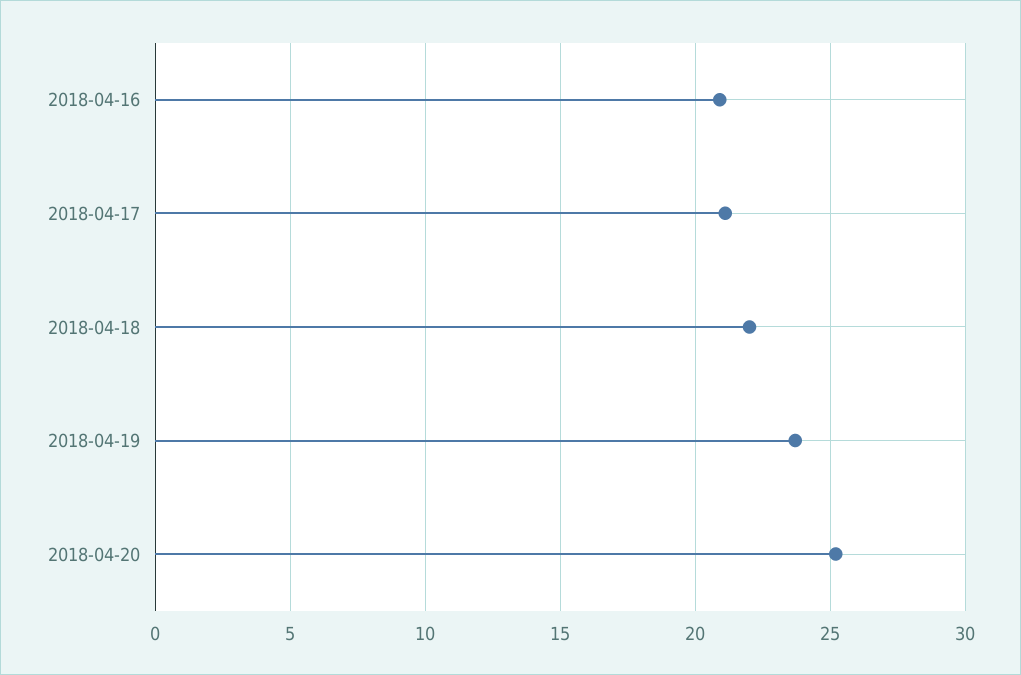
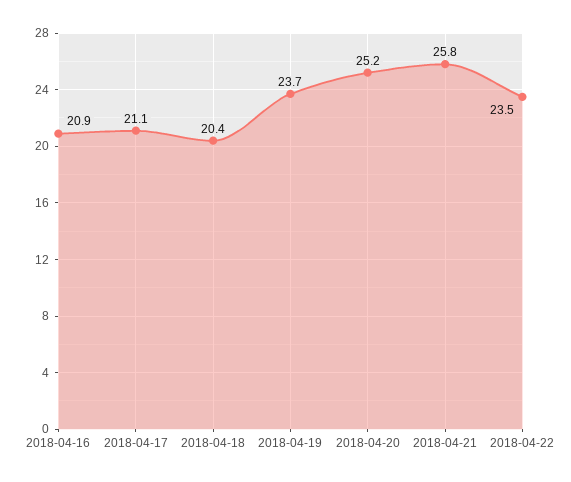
2018-04-18: 22 -> 20.4
2018-04-21: none -> 25.8
2018-04-22: none -> 23.5

